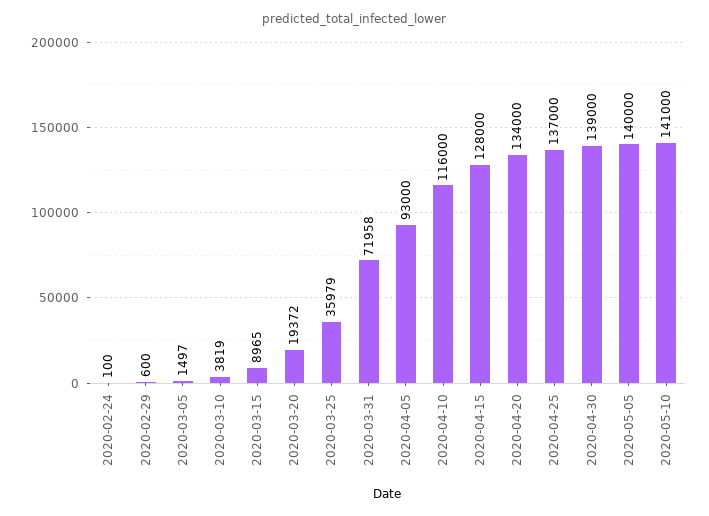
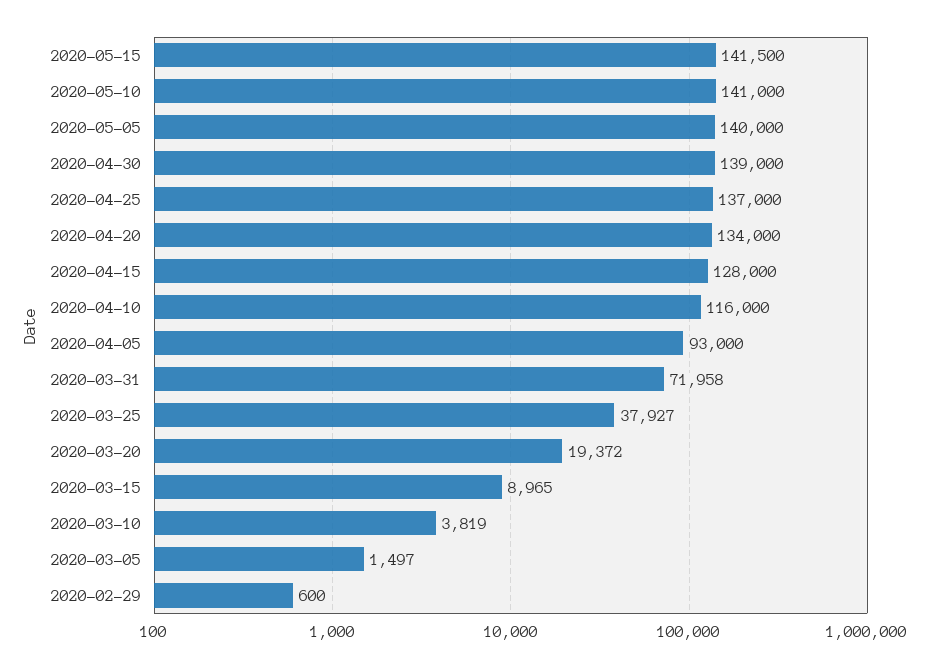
2020-02-24: 100 -> none
2020-03-25: 35979 -> 37927
2020-05-15: none -> 141500

